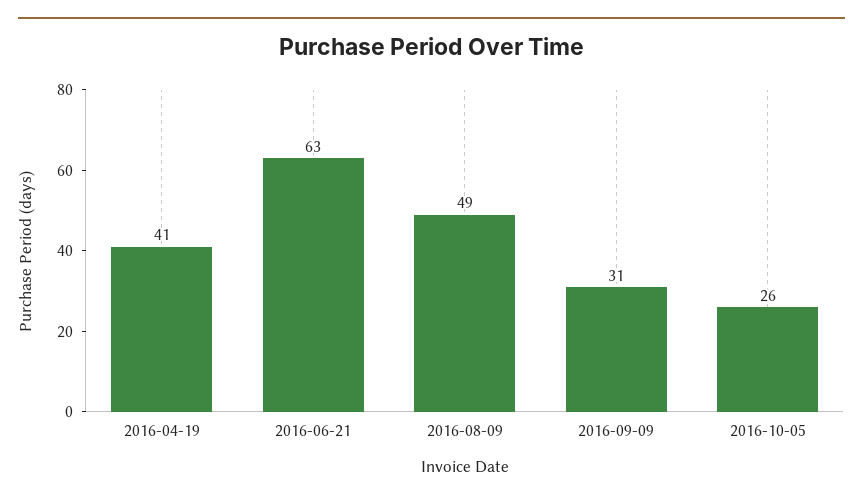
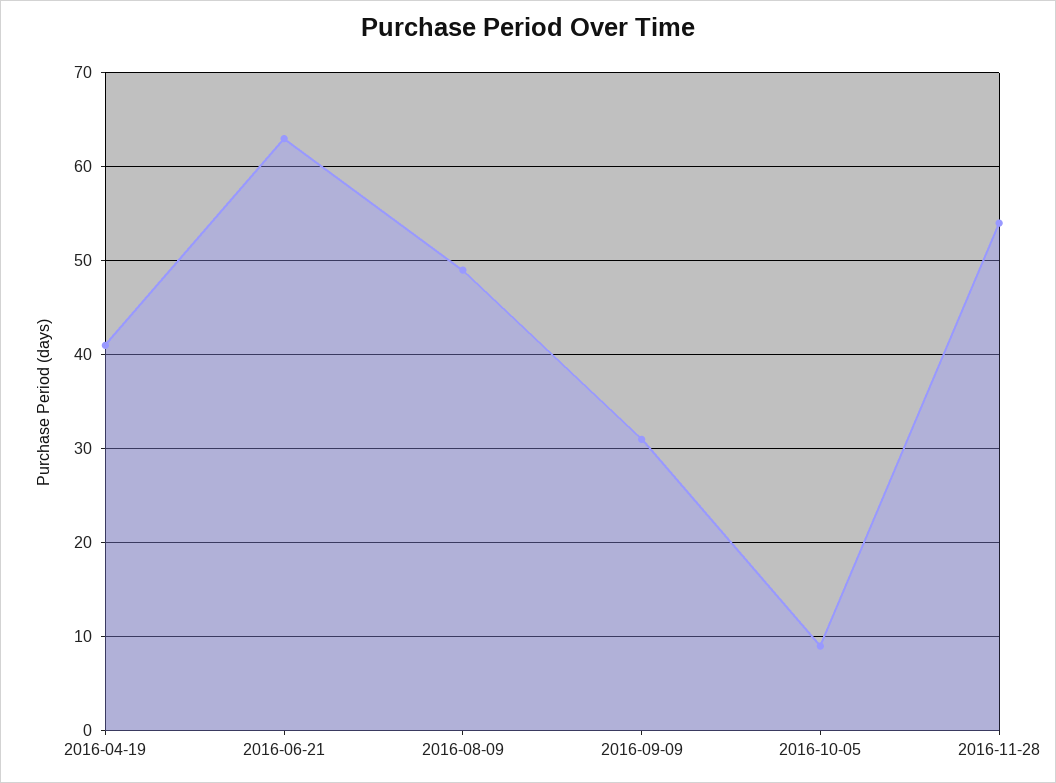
2016-10-05: 26 -> 9
2016-11-28: none -> 54

